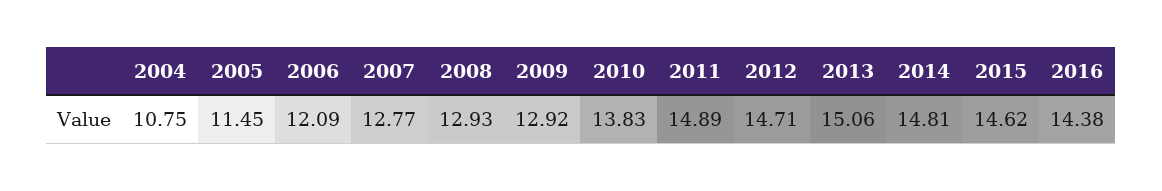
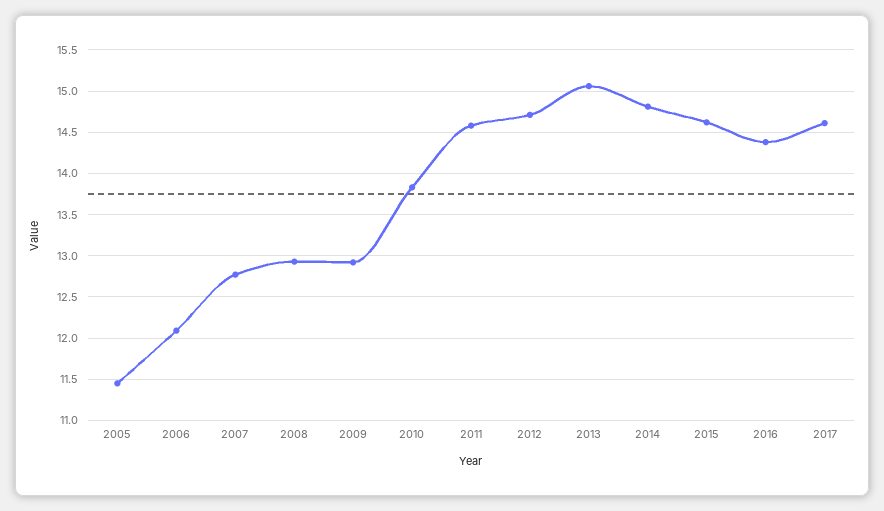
2004: 10.75 -> none
2011: 14.89 -> 14.6
2017: none -> 14.6

